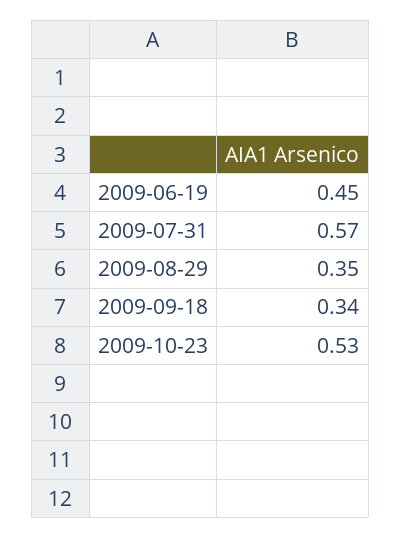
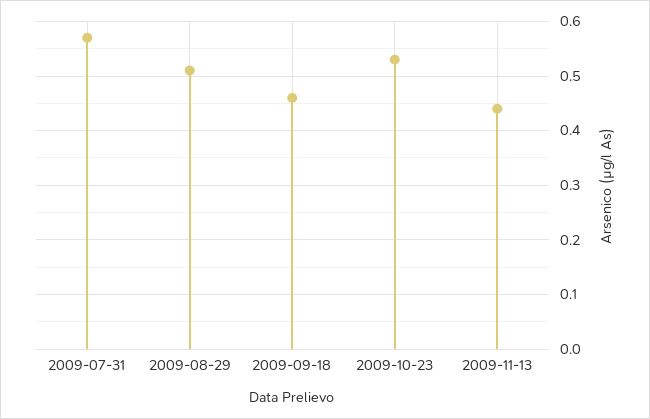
2009-06-19: 0.45 -> none
2009-08-29: 0.35 -> 0.5
2009-09-18: 0.34 -> 0.45
2009-11-13: none -> 0.45

